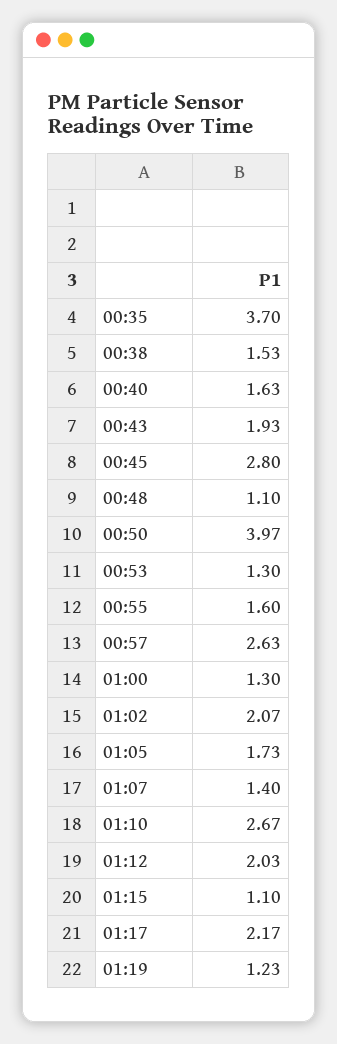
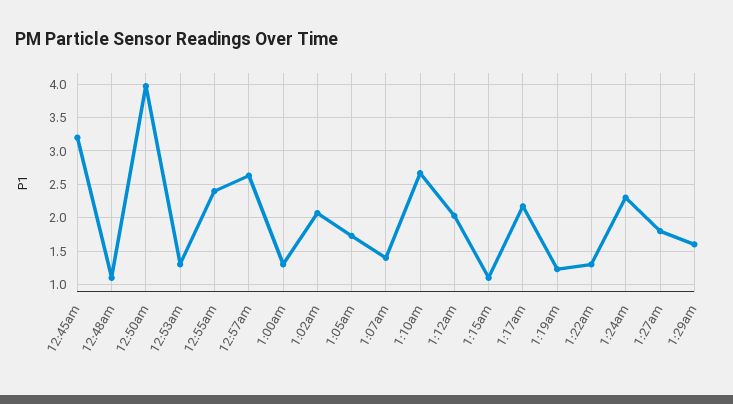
00:35: 3.7 -> none
00:38: 1.53 -> none
00:40: 1.63 -> none
00:43: 1.93 -> none
00:45: 2.8 -> 3.2
00:55: 1.6 -> 2.4
1:22am: none -> 1.3
1:24am: none -> 2.3
1:27am: none -> 1.8
1:29am: none -> 1.6

